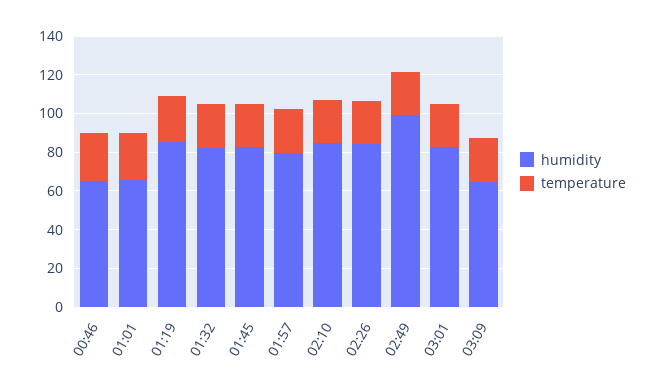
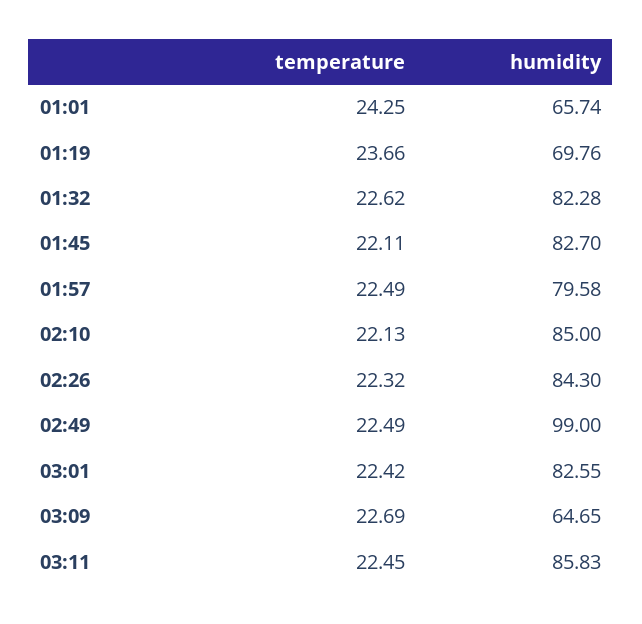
humidity, 00:46: 65 -> none
temperature, 00:46: 25 -> none
humidity, 01:19: 85 -> 69.76
temperature, 03:11: none -> 22.45
humidity, 03:11: none -> 85.83

